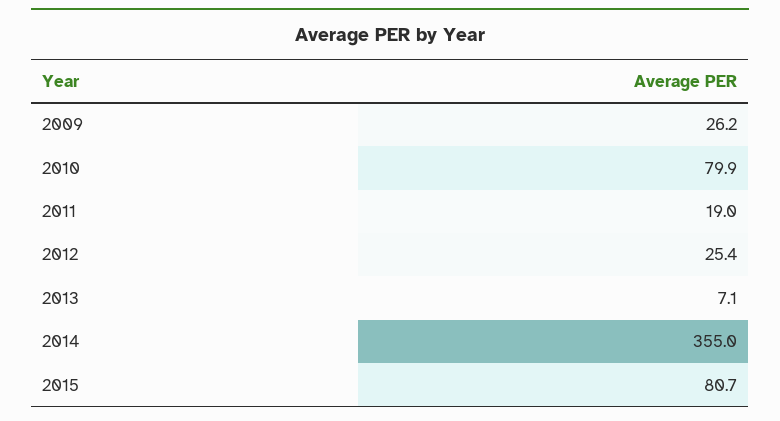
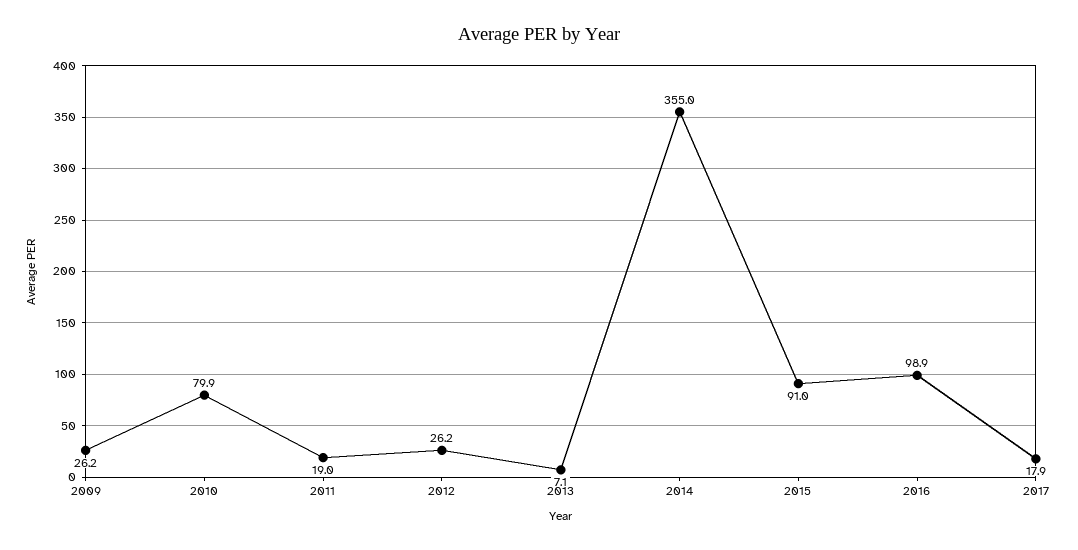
2012: 25.4 -> 26.2
2015: 80.7 -> 91
2016: none -> 98.9
2017: none -> 17.9

